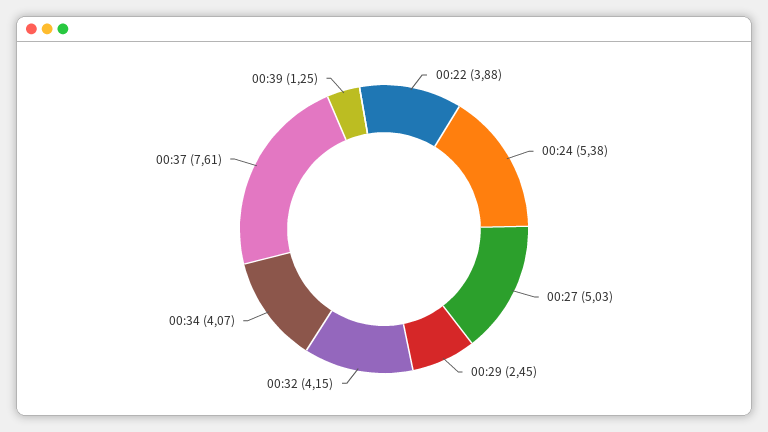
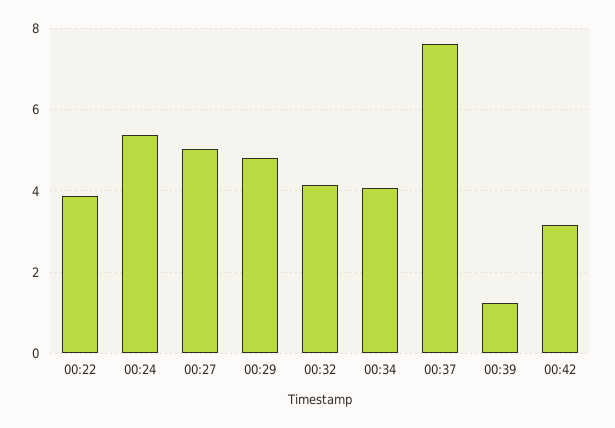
00:29: 2.45 -> 4.8
00:42: none -> 3.2

